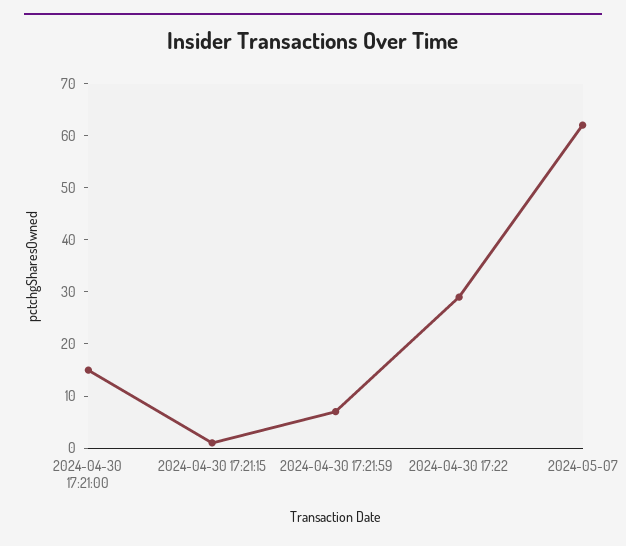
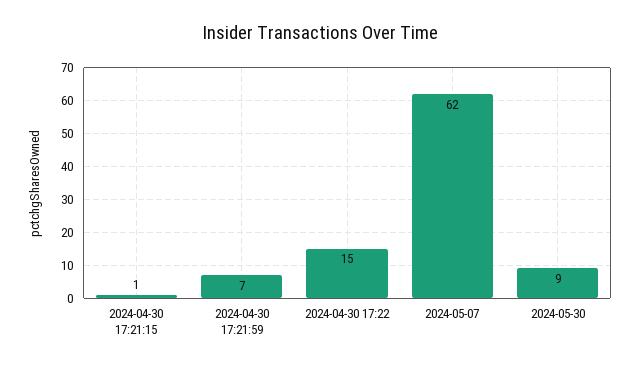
2024-04-30 17:21:00: 15 -> none
2024-04-30 17:22: 30 -> 15
2024-05-30: none -> 9

